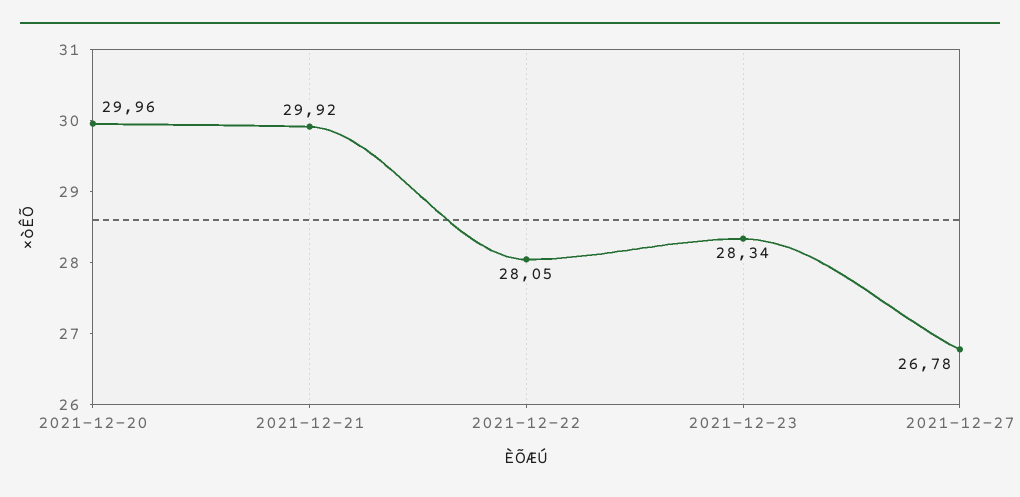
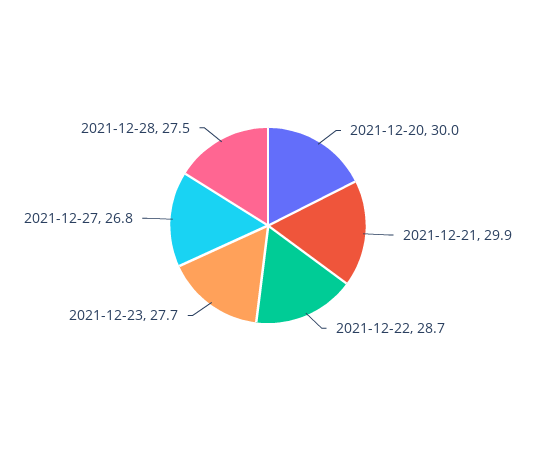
2021-12-22: 28.05 -> 28.7
2021-12-23: 28.34 -> 27.7
2021-12-28: none -> 27.5

